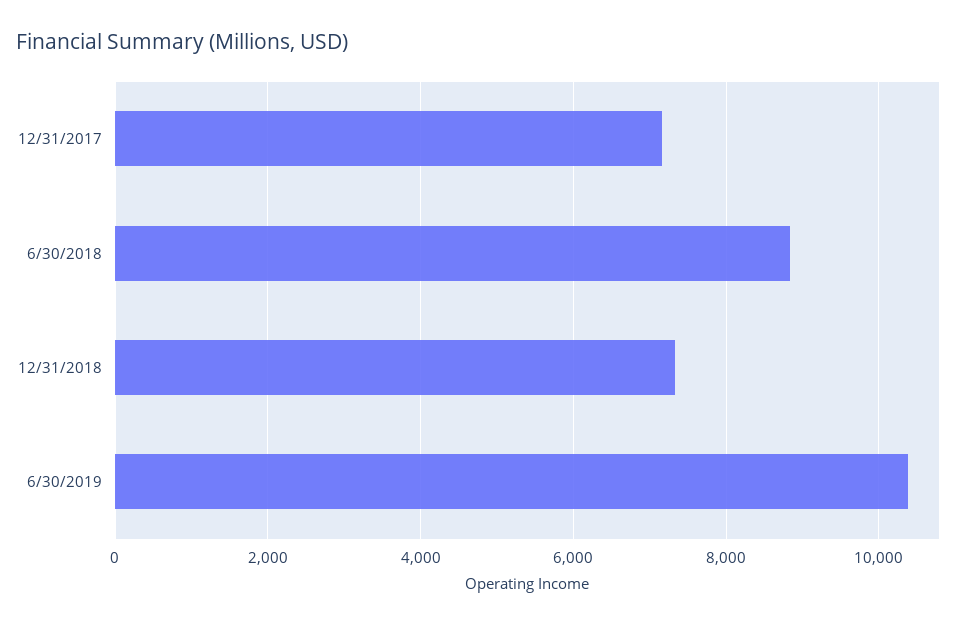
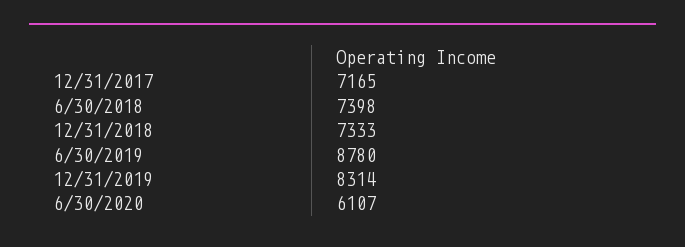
6/30/2018: 8800 -> 7398
6/30/2019: 10400 -> 8780
12/31/2019: none -> 8314
6/30/2020: none -> 6107

